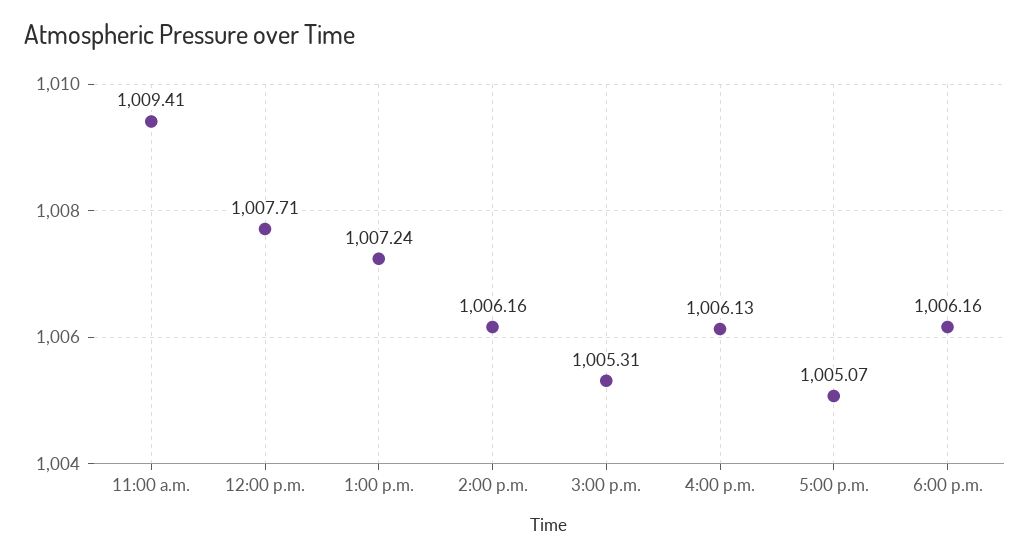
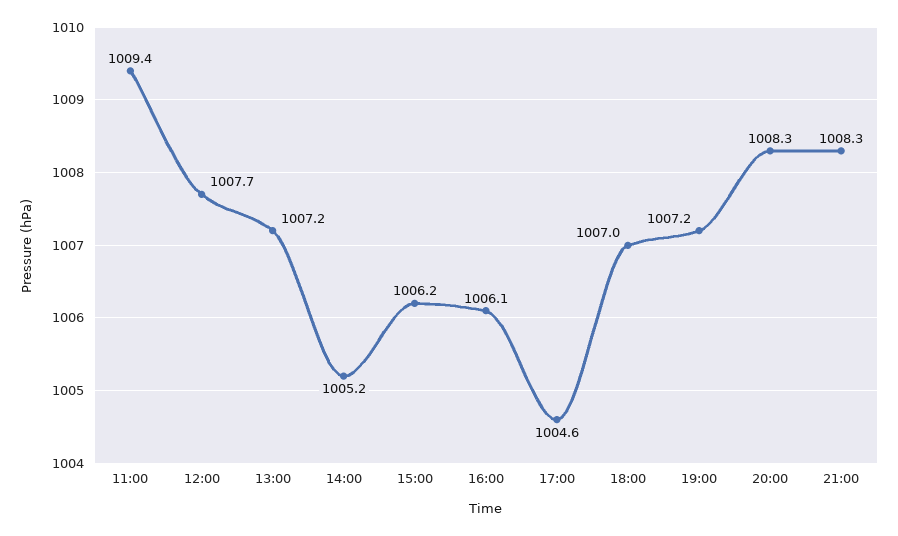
2:00 p.m.: 1006.16 -> 1005.2
3:00 p.m.: 1005.31 -> 1006.2
5:00 p.m.: 1005.07 -> 1004.6
6:00 p.m.: 1006.16 -> 1007
19:00: none -> 1007.2
20:00: none -> 1008.3
21:00: none -> 1008.3

